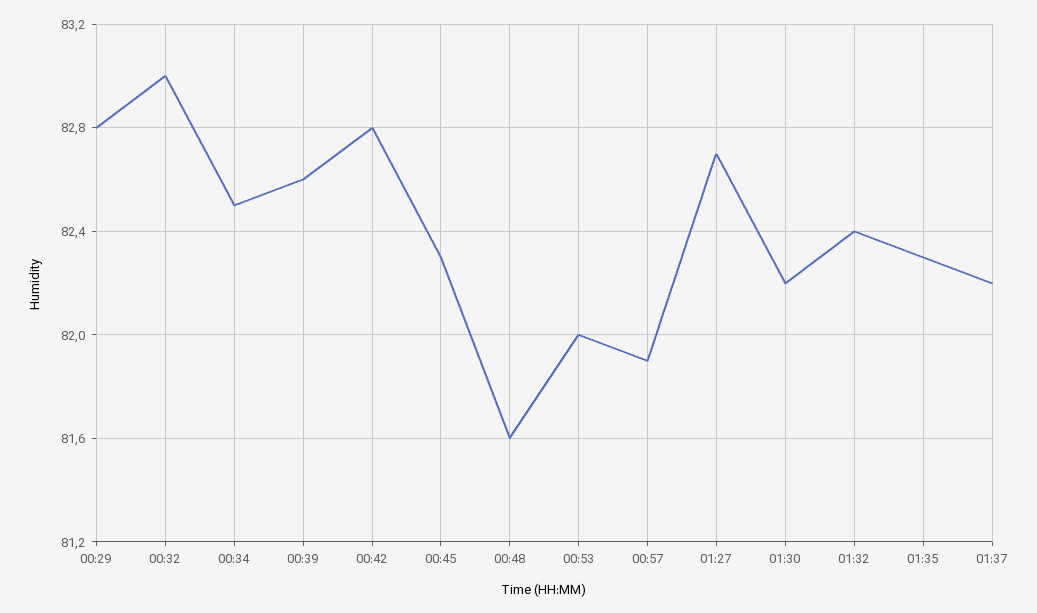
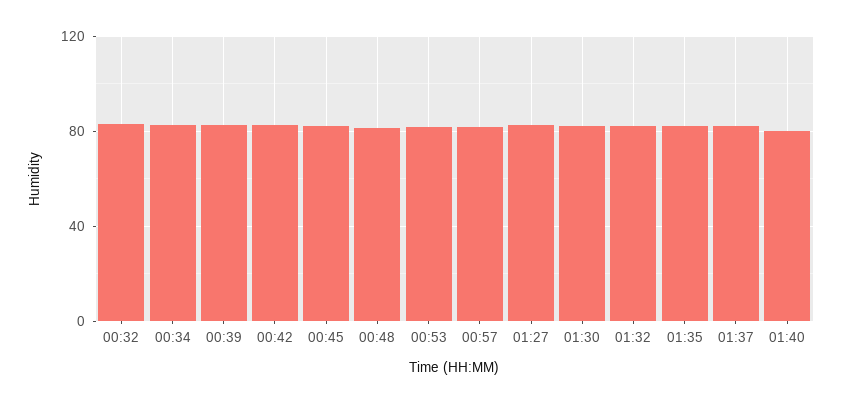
00:29: 82.8 -> none
01:40: none -> 80

